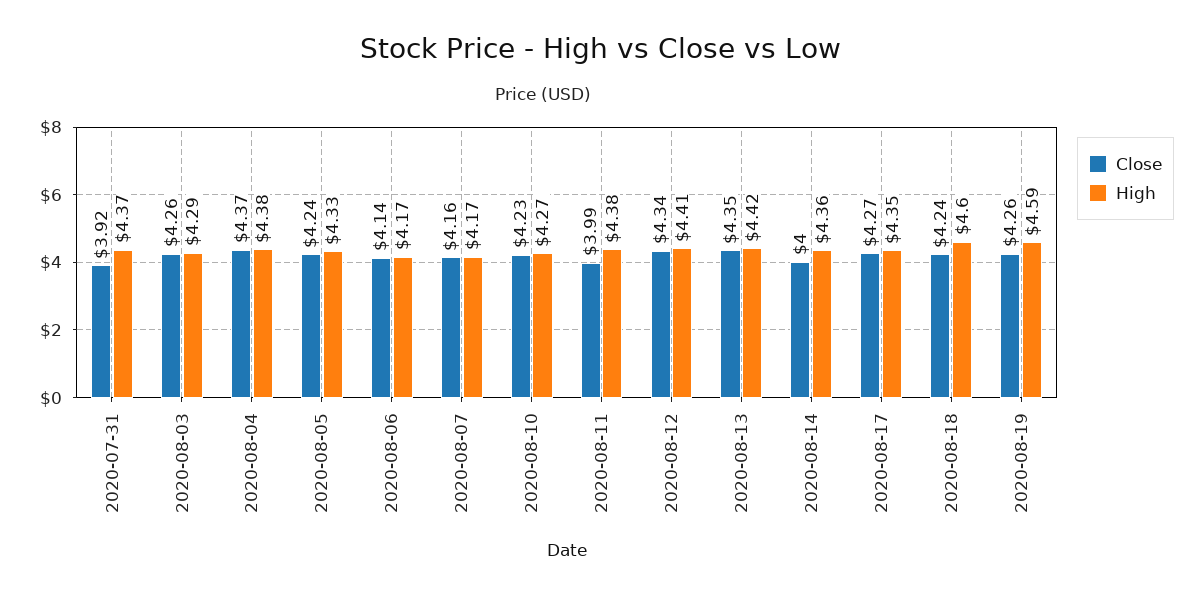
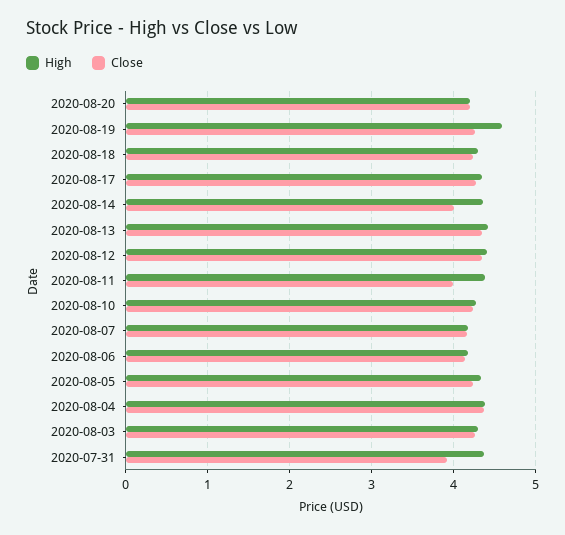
High, 2020-08-18: 4.6 -> 4.3
High, 2020-08-20: none -> 4.2
Close, 2020-08-20: none -> 4.2

